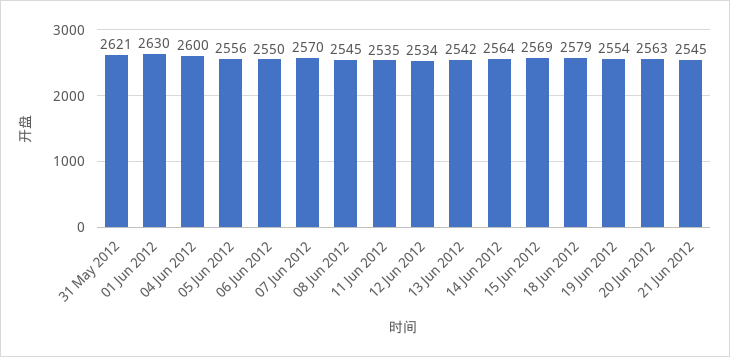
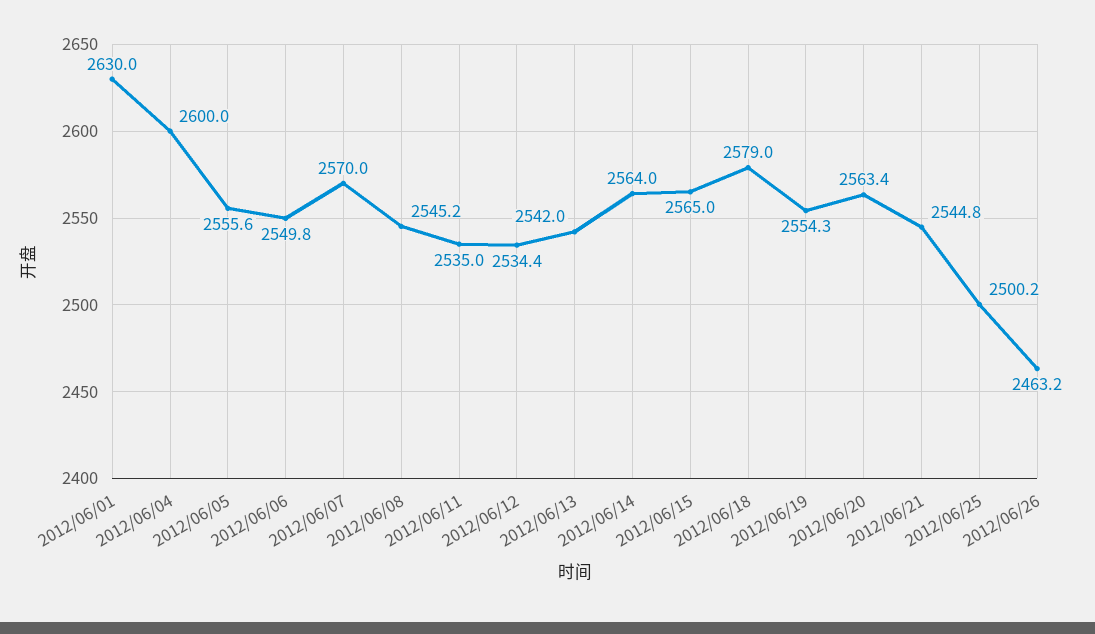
31 May 2012: 2621 -> none
15 Jun 2012: 2569 -> 2565
2012/06/25: none -> 2500.2
2012/06/26: none -> 2463.2

